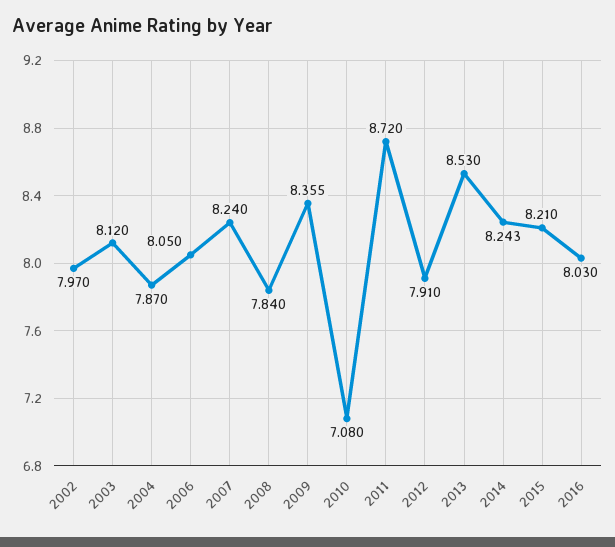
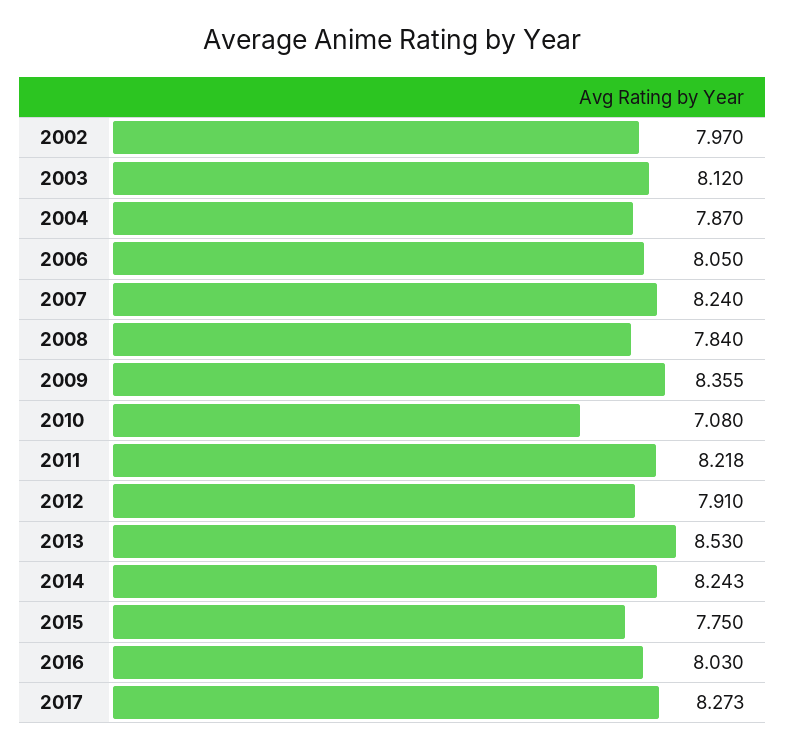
2011: 8.72 -> 8.218
2015: 8.21 -> 7.75
2017: none -> 8.273

